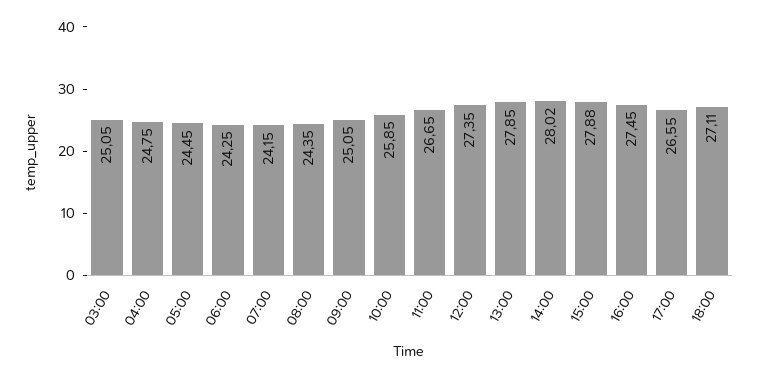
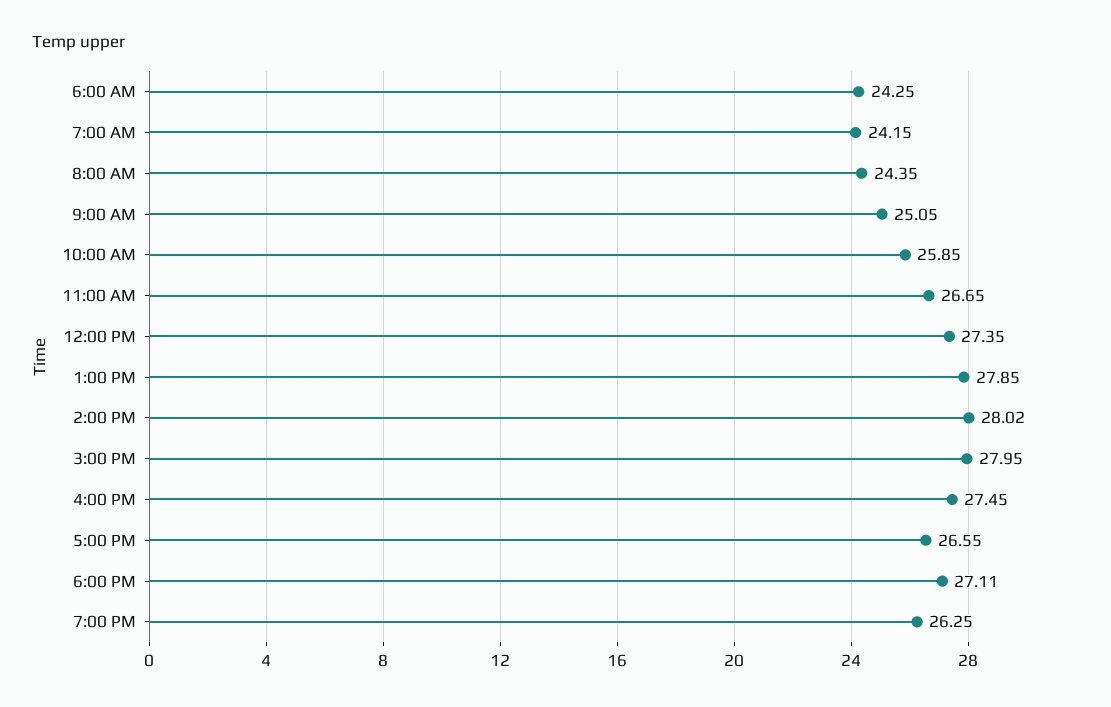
03:00: 25.05 -> none
04:00: 24.75 -> none
05:00: 24.45 -> none
15:00: 27.88 -> 27.95
7:00 PM: none -> 26.25

